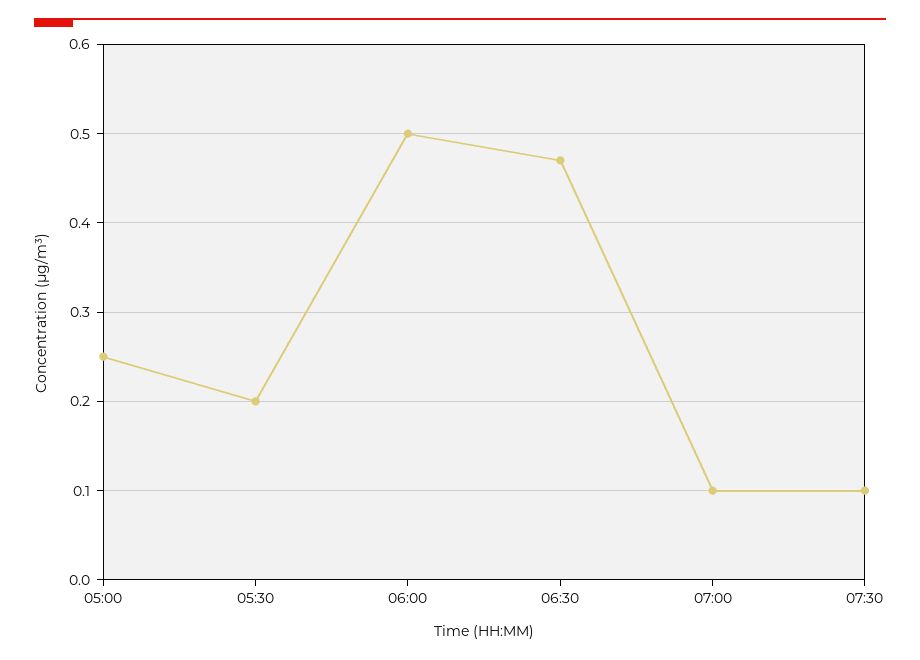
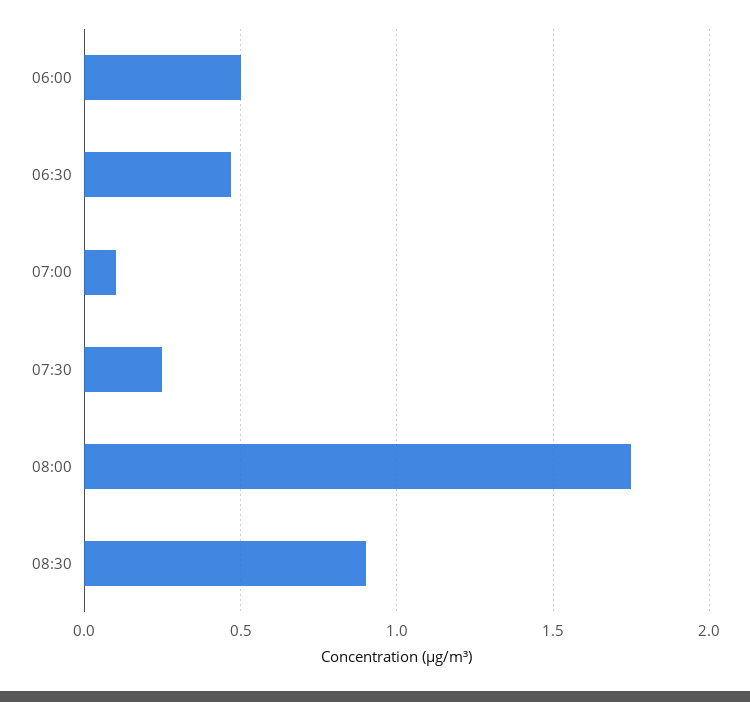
05:00: 0.25 -> none
05:30: 0.2 -> none
07:30: 0.1 -> 0.25
08:00: none -> 1.75
08:30: none -> 0.9

